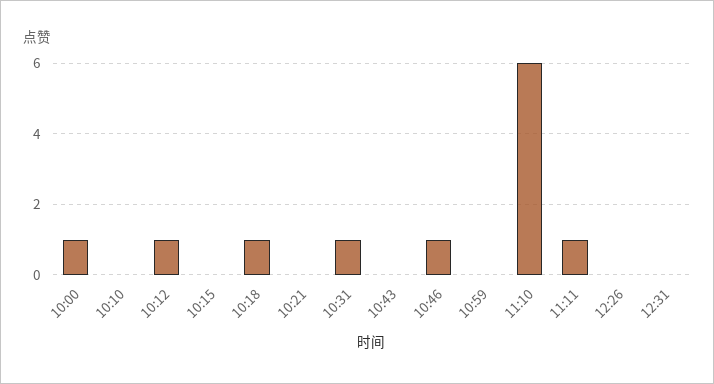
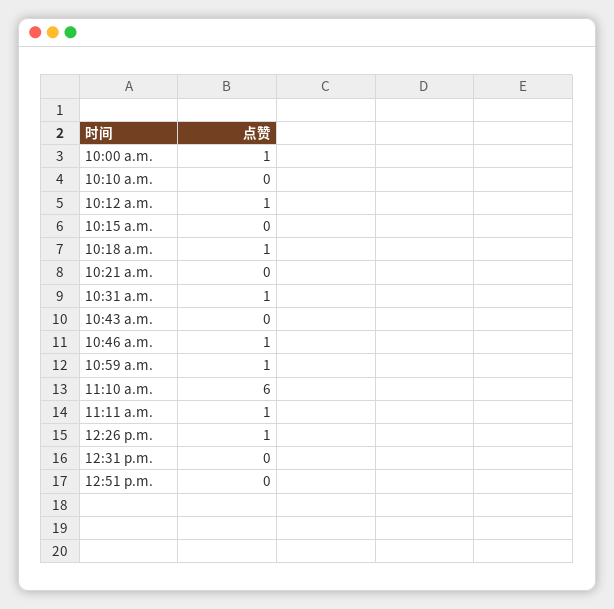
10:59: 0 -> 1
12:26: 0 -> 1
12:51 p.m.: none -> 0

